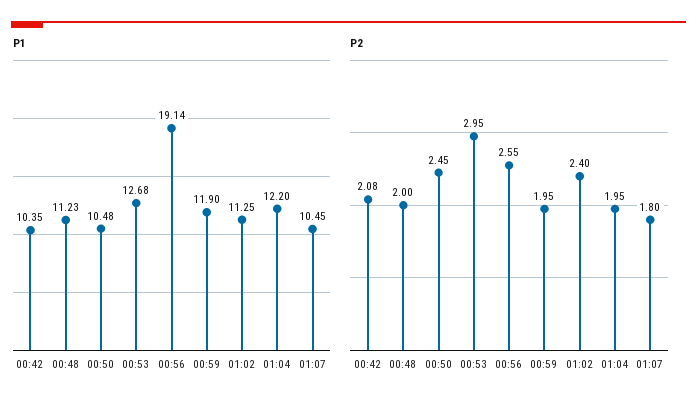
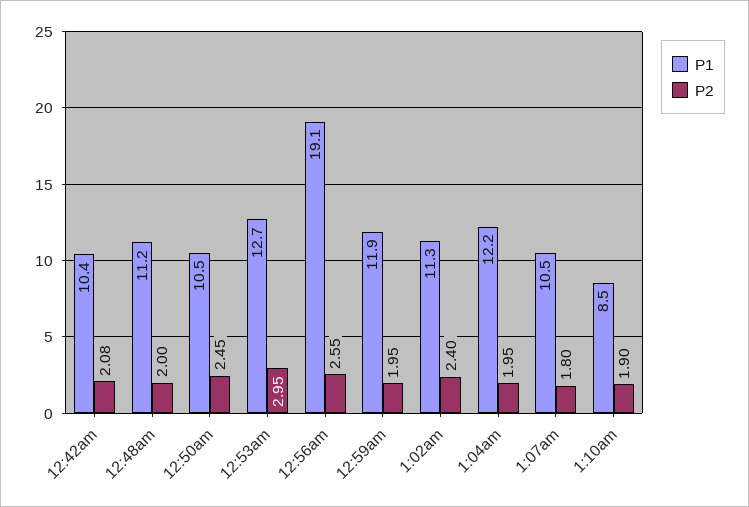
P1, 1:10am: none -> 8.5
P2, 1:10am: none -> 1.9

